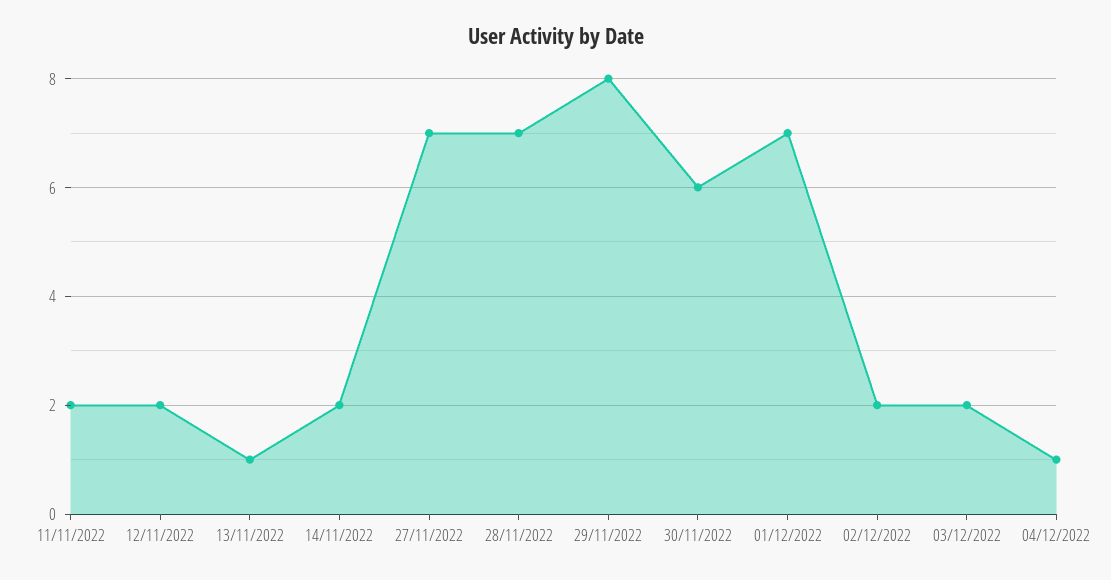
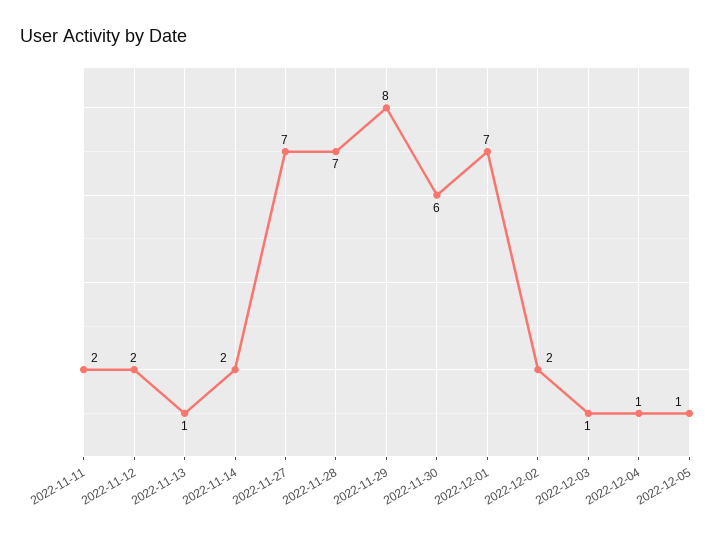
03/12/2022: 2 -> 1
2022-12-05: none -> 1

